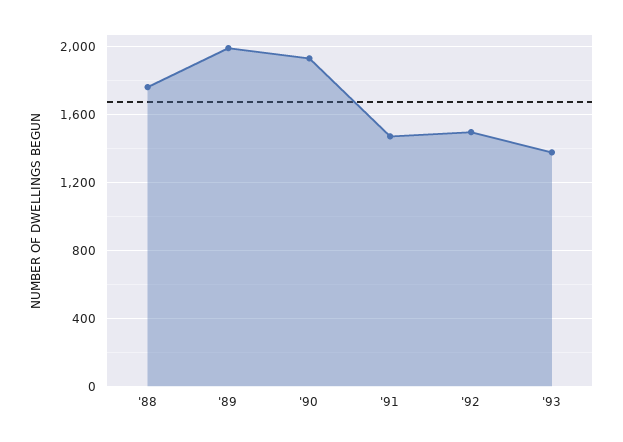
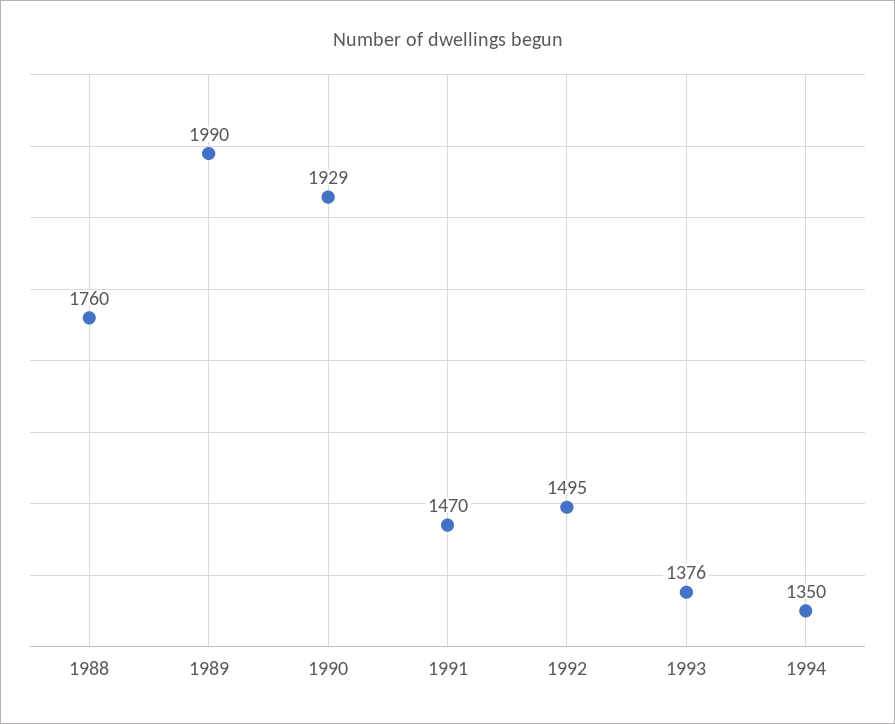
1994: none -> 1350

